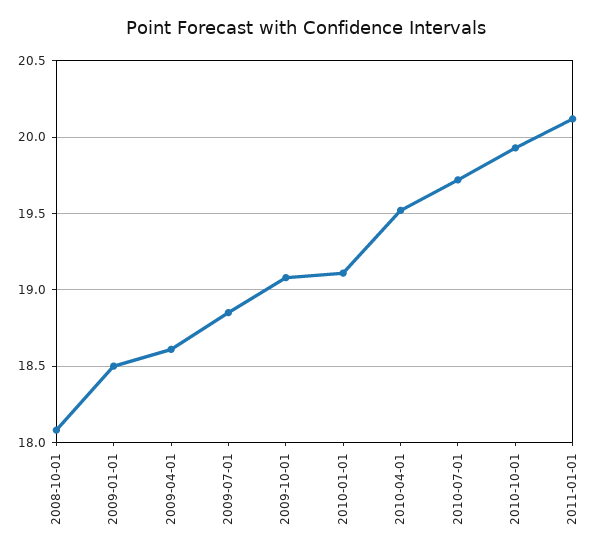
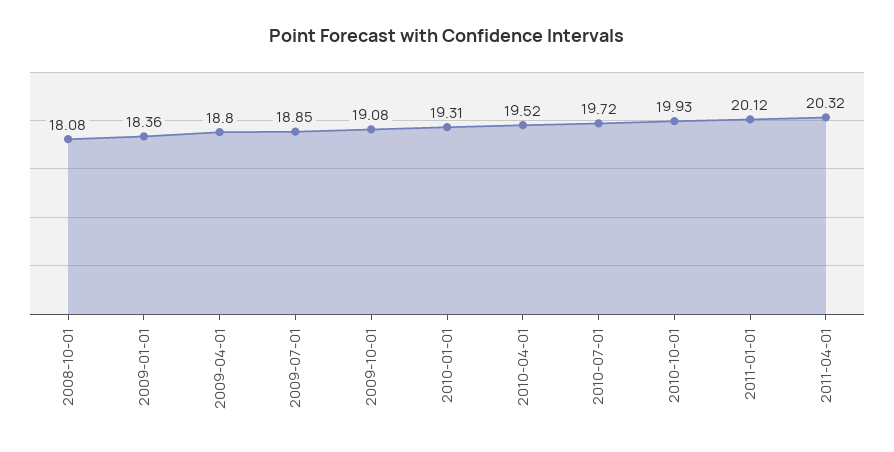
2009-01-01: 18.5 -> 18.36
2009-04-01: 18.6 -> 18.8
2010-01-01: 19.1 -> 19.31
2011-04-01: none -> 20.32

